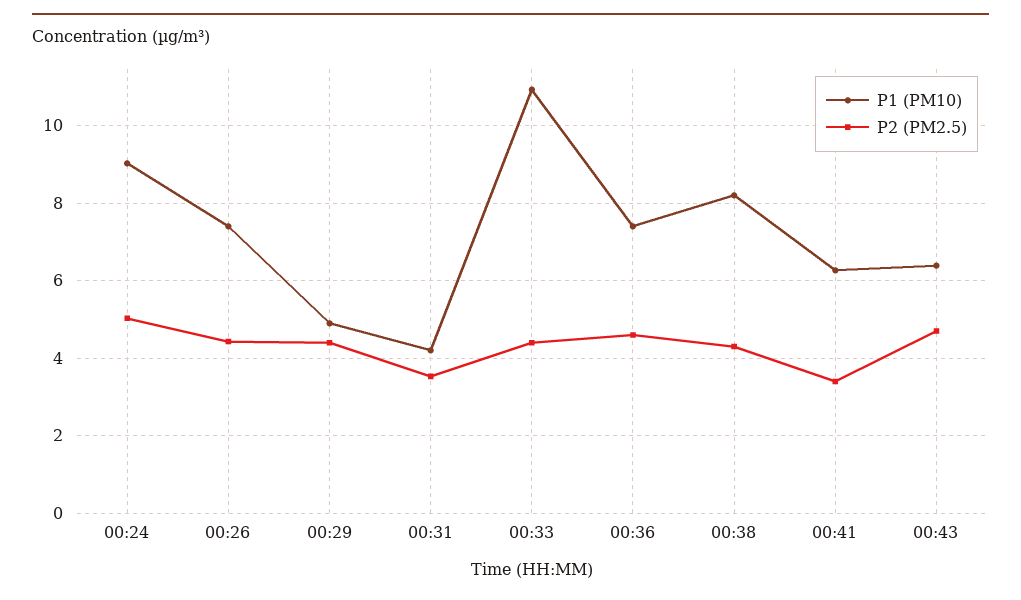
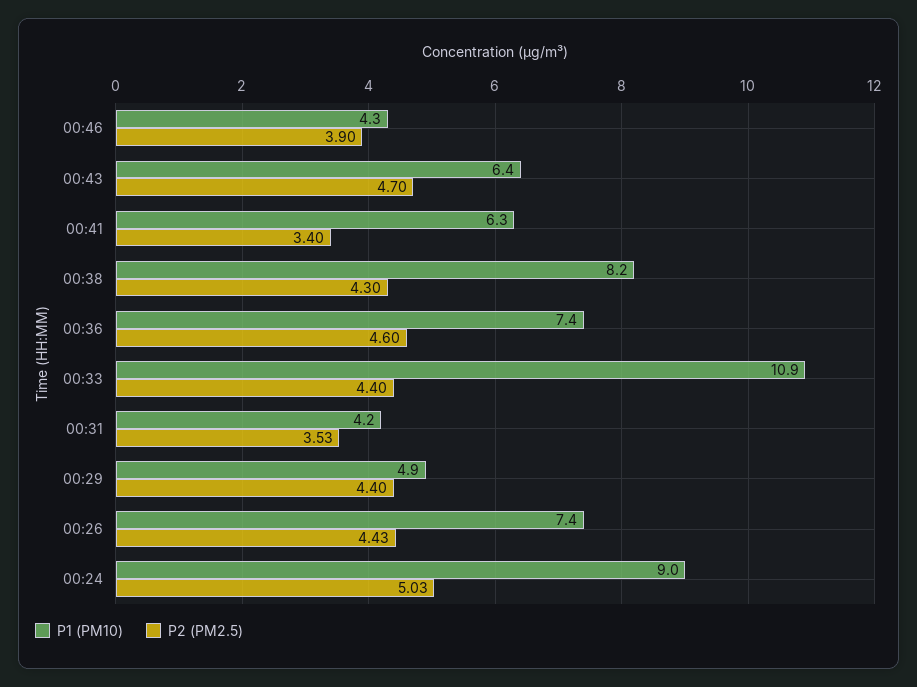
P1 (PM10), 00:46: none -> 4.3
P2 (PM2.5), 00:46: none -> 3.9

